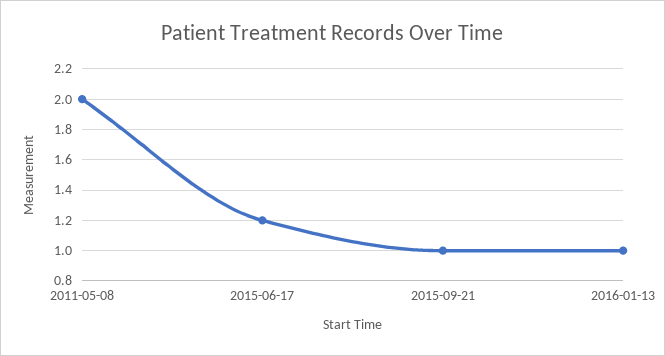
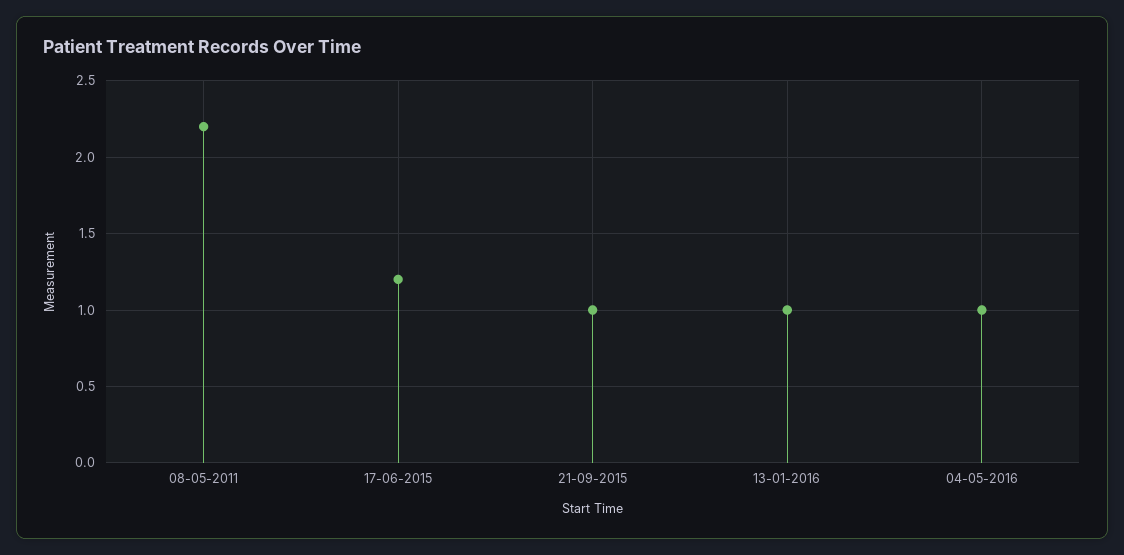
2011-05-08: 2 -> 2.2
04-05-2016: none -> 1

